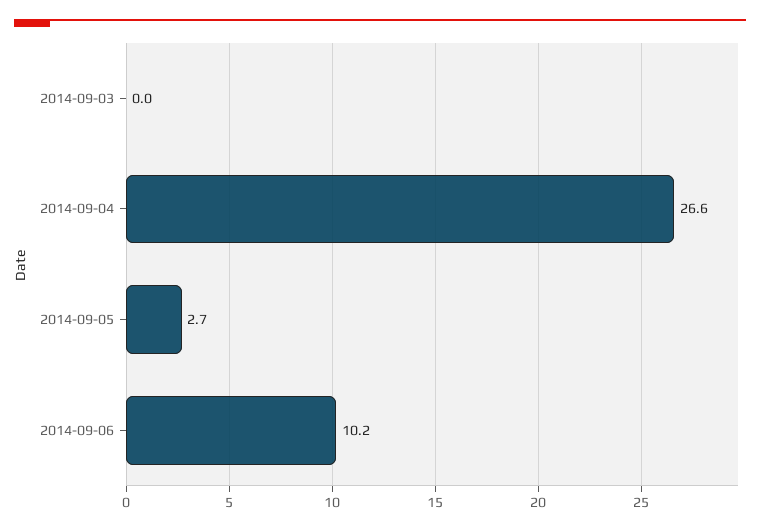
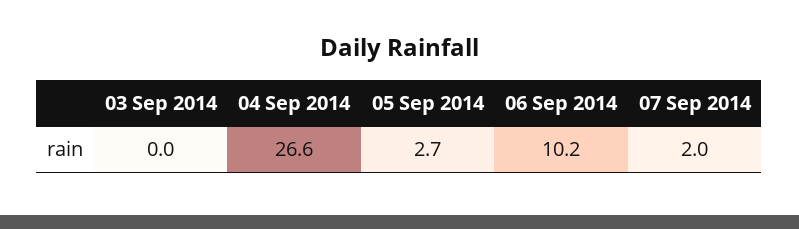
07 Sep 2014: none -> 2

